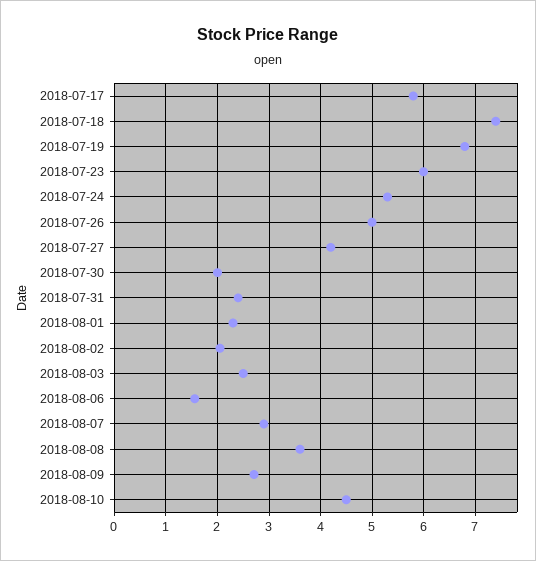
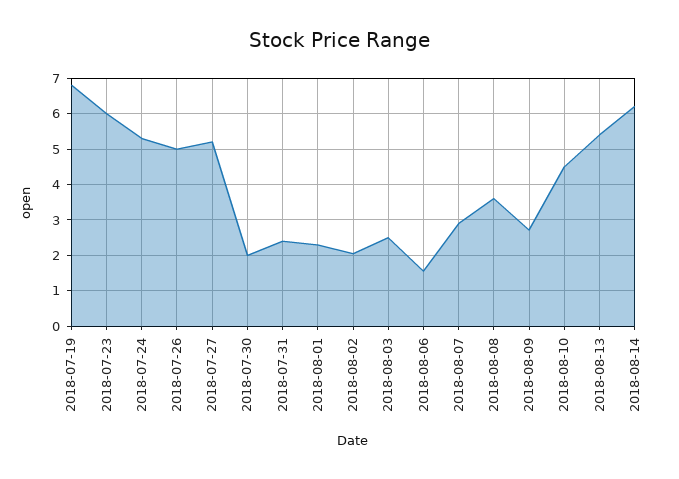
2018-07-17: 5.8 -> none
2018-07-18: 7.4 -> none
2018-07-27: 4.2 -> 5.2
2018-08-13: none -> 5.4
2018-08-14: none -> 6.2

